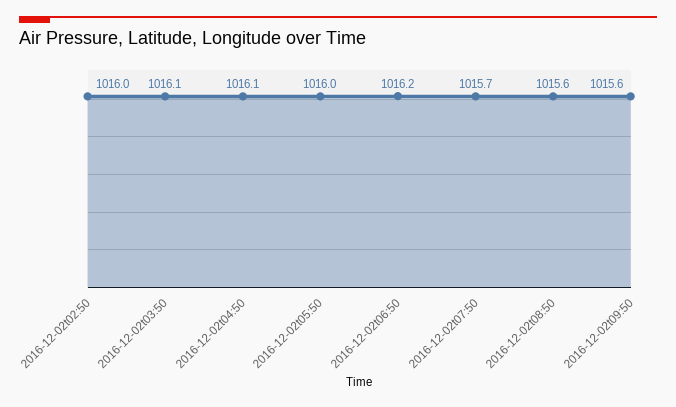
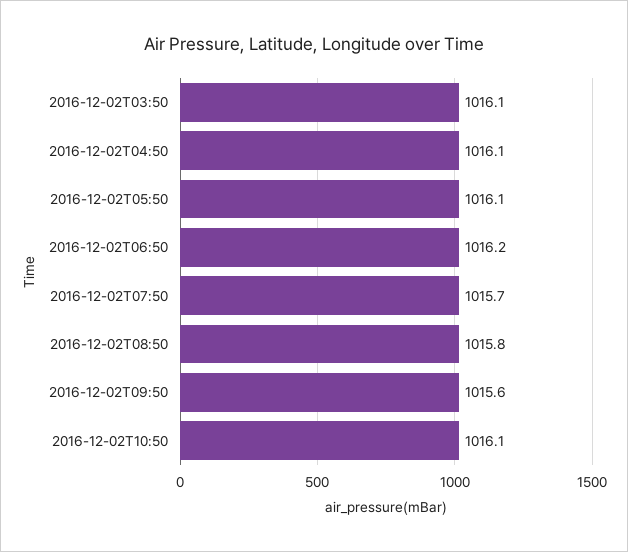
2016-12-02t02:50: 1016 -> none
2016-12-02t05:50: 1016 -> 1016.1
2016-12-02t08:50: 1015.6 -> 1015.8
2016-12-02T10:50: none -> 1016.1

